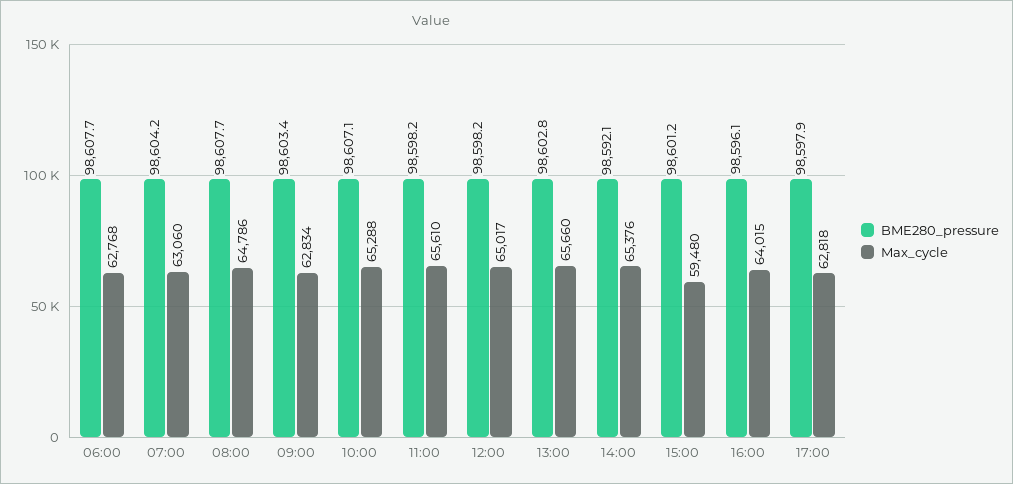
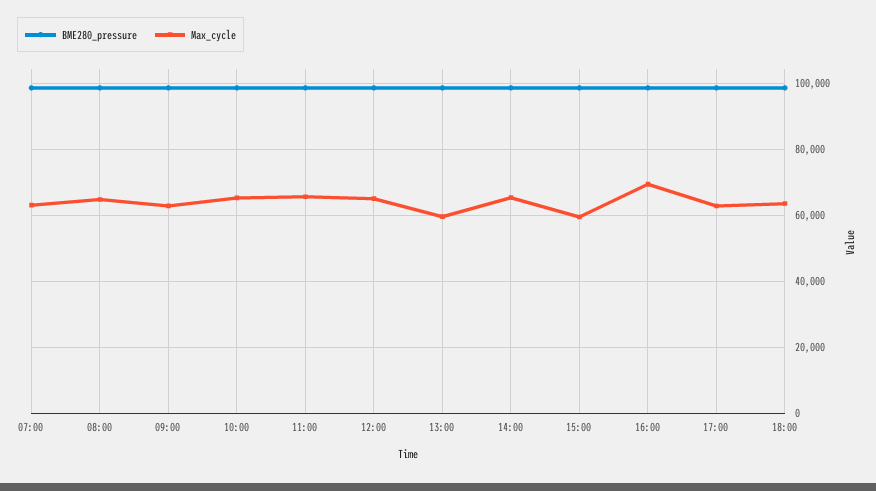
BME280_pressure, 06:00: 98607.7 -> none
Max_cycle, 06:00: 62768 -> none
Max_cycle, 13:00: 65660 -> 60000
Max_cycle, 16:00: 64015 -> 70000
BME280_pressure, 18:00: none -> 98000
Max_cycle, 18:00: none -> 64000

